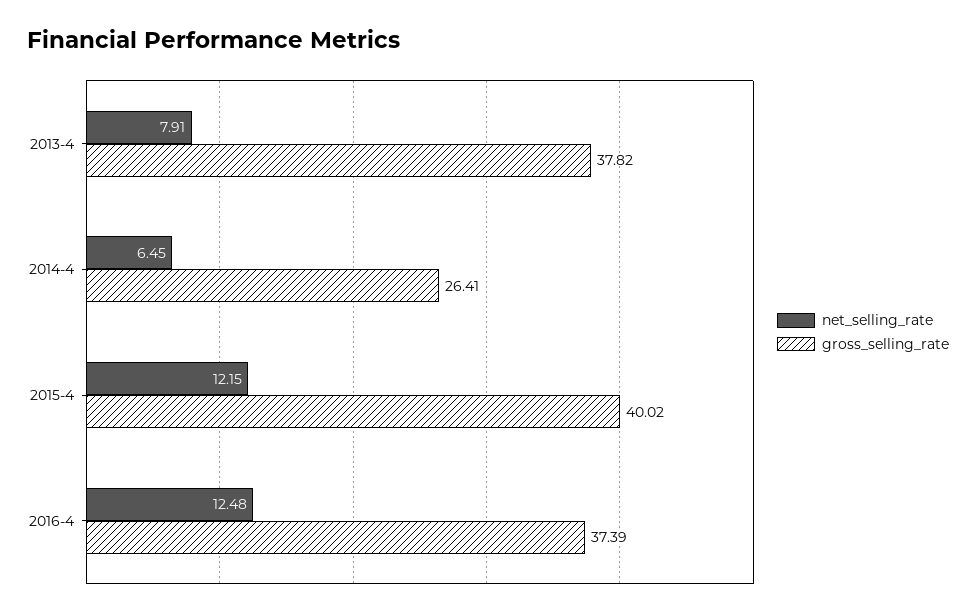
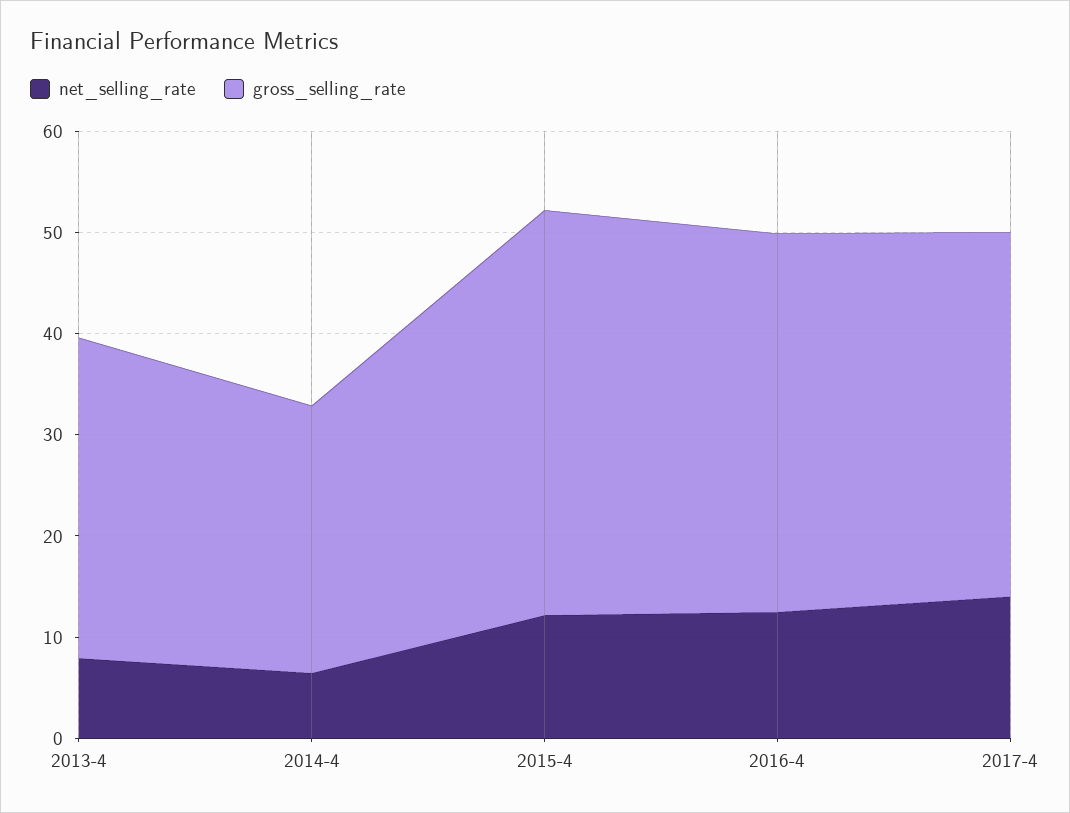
gross_selling_rate, 2013-4: 37.82 -> 32
net_selling_rate, 2017-4: none -> 14
gross_selling_rate, 2017-4: none -> 36

